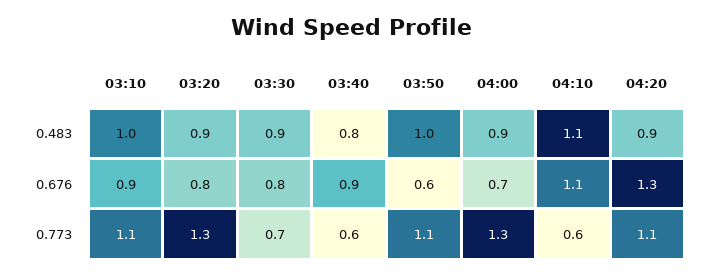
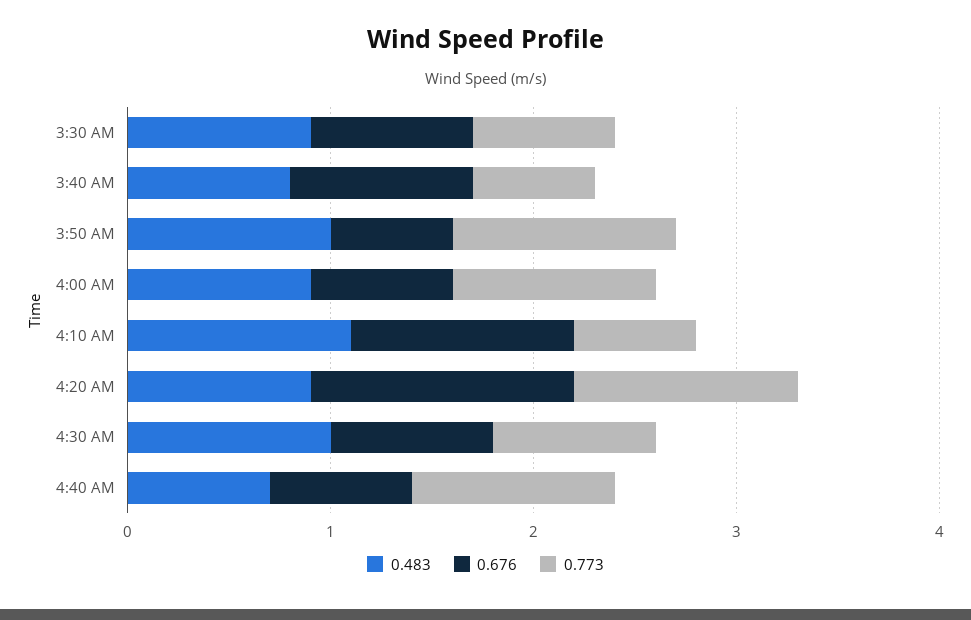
0.483, 03:10: 1 -> none
0.483, 03:20: 0.9 -> none
0.676, 03:10: 0.9 -> none
0.676, 03:20: 0.8 -> none
0.773, 03:10: 1.1 -> none
0.773, 03:20: 1.3 -> none
0.773, 04:00: 1.3 -> 1
0.483, 4:30 AM: none -> 1
0.676, 4:30 AM: none -> 0.8
0.773, 4:30 AM: none -> 0.8
0.483, 4:40 AM: none -> 0.7
0.676, 4:40 AM: none -> 0.7
0.773, 4:40 AM: none -> 1

